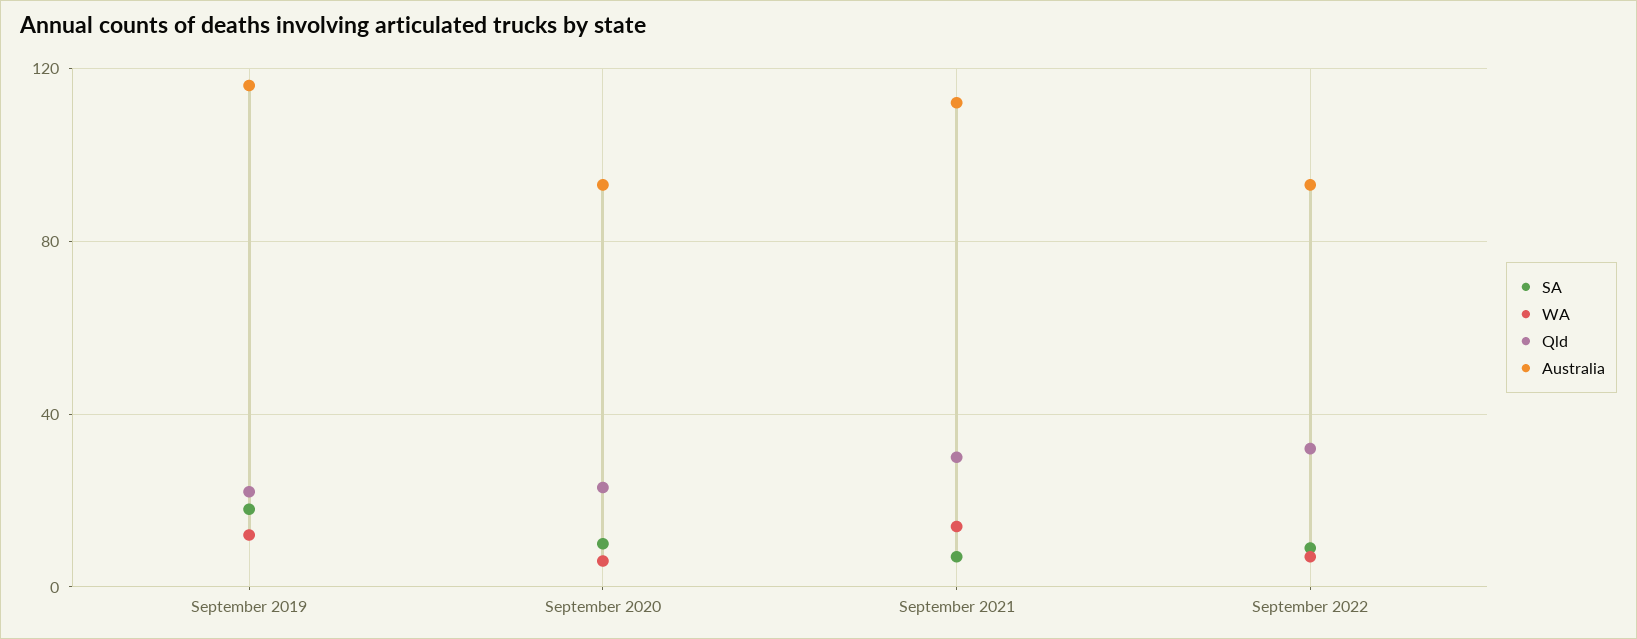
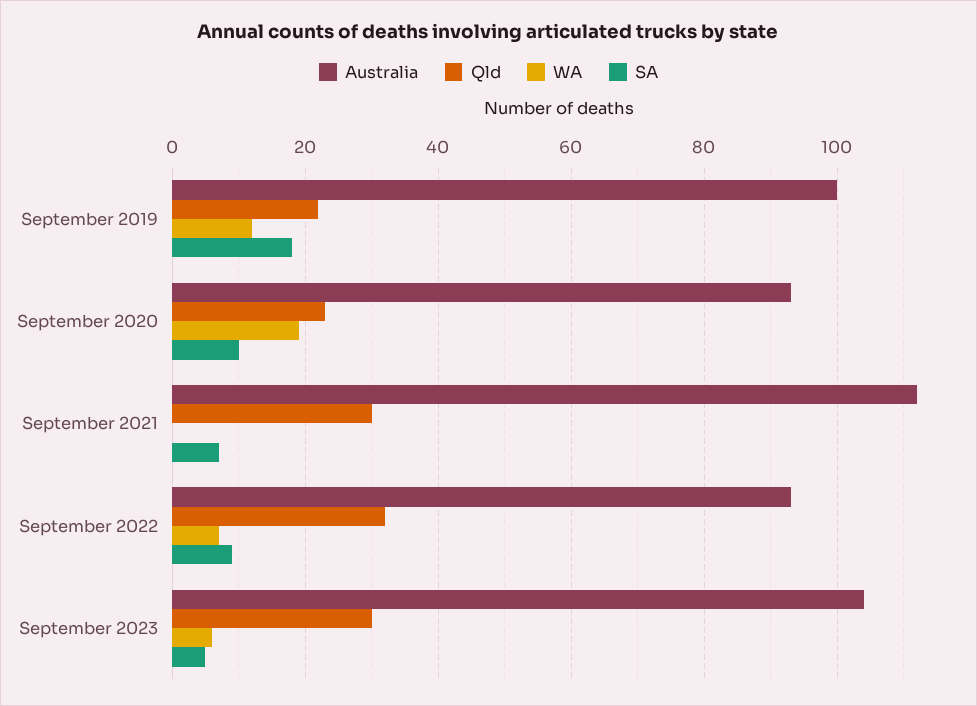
Australia, September 2019: 115 -> 100
WA, September 2020: 5 -> 20
WA, September 2021: 15 -> 0
Australia, September 2023: none -> 105
Qld, September 2023: none -> 30
WA, September 2023: none -> 5
SA, September 2023: none -> 5

